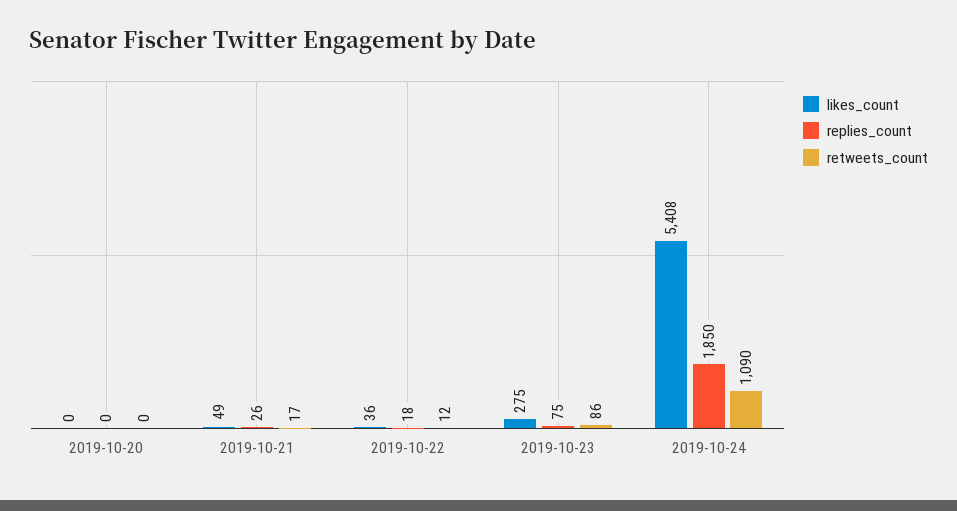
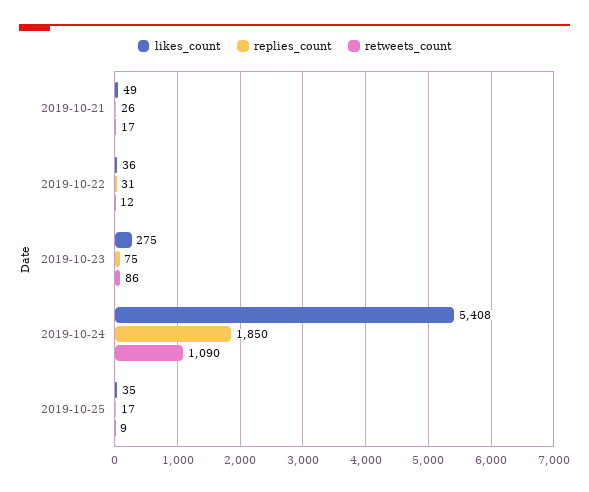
likes_count, 2019-10-20: 0 -> none
replies_count, 2019-10-20: 0 -> none
retweets_count, 2019-10-20: 0 -> none
replies_count, 2019-10-22: 18 -> 31
likes_count, 2019-10-25: none -> 35
replies_count, 2019-10-25: none -> 17
retweets_count, 2019-10-25: none -> 9

